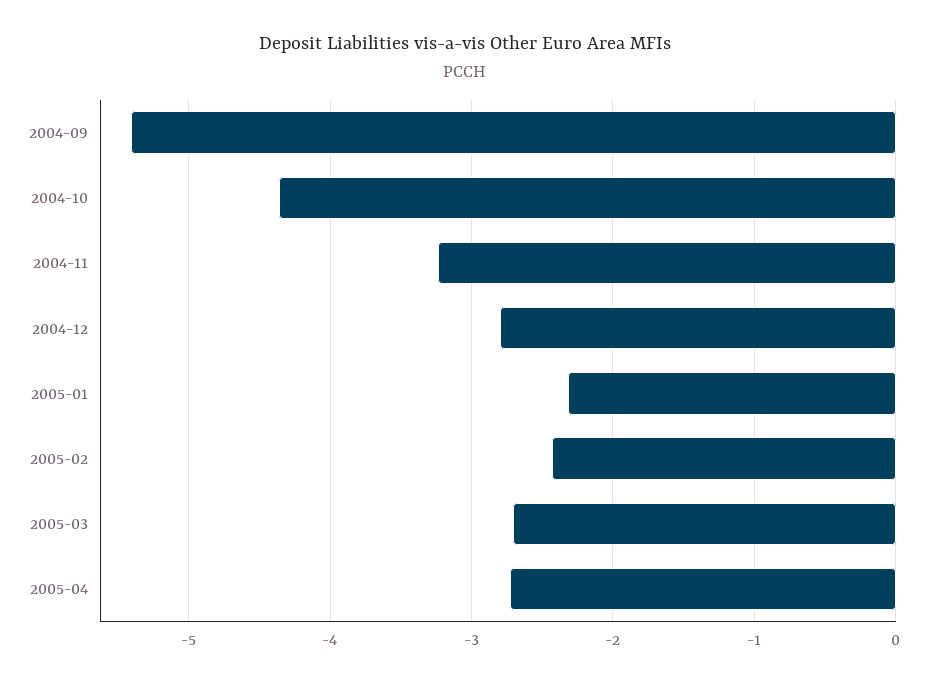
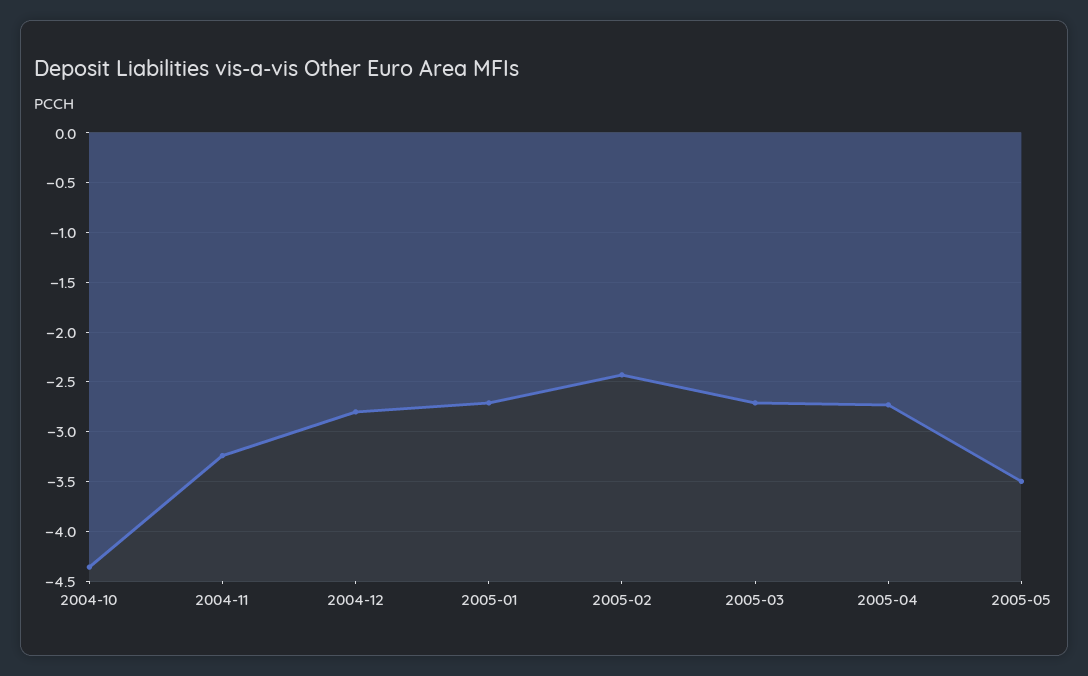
2004-09: -5.4 -> none
2005-01: -2.3 -> -2.7
2005-05: none -> -3.5

